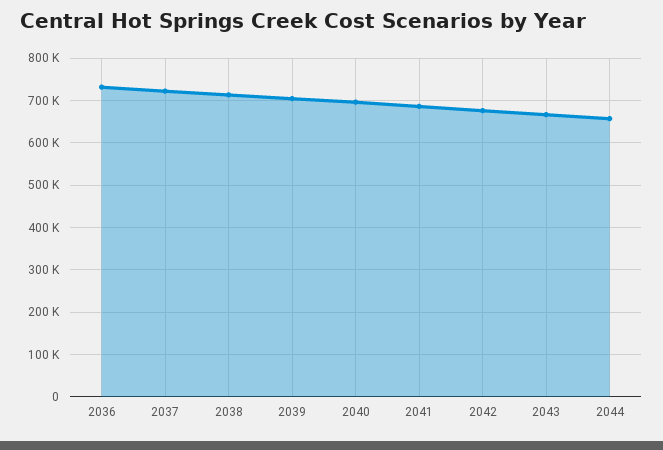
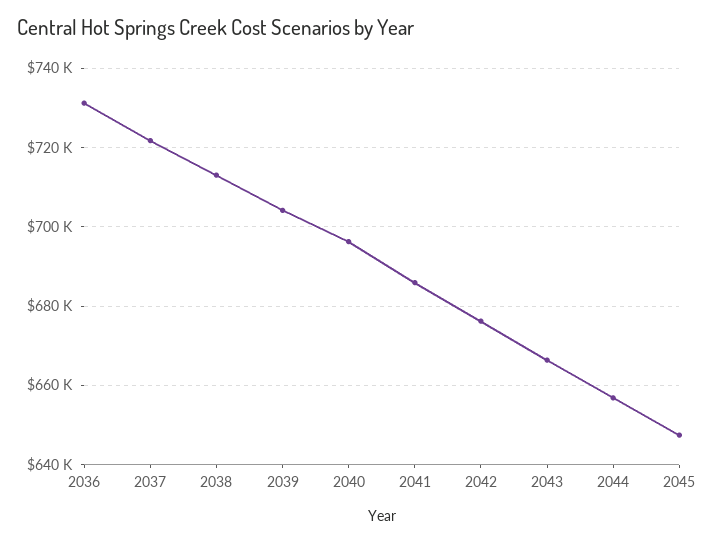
2045: none -> 648000

